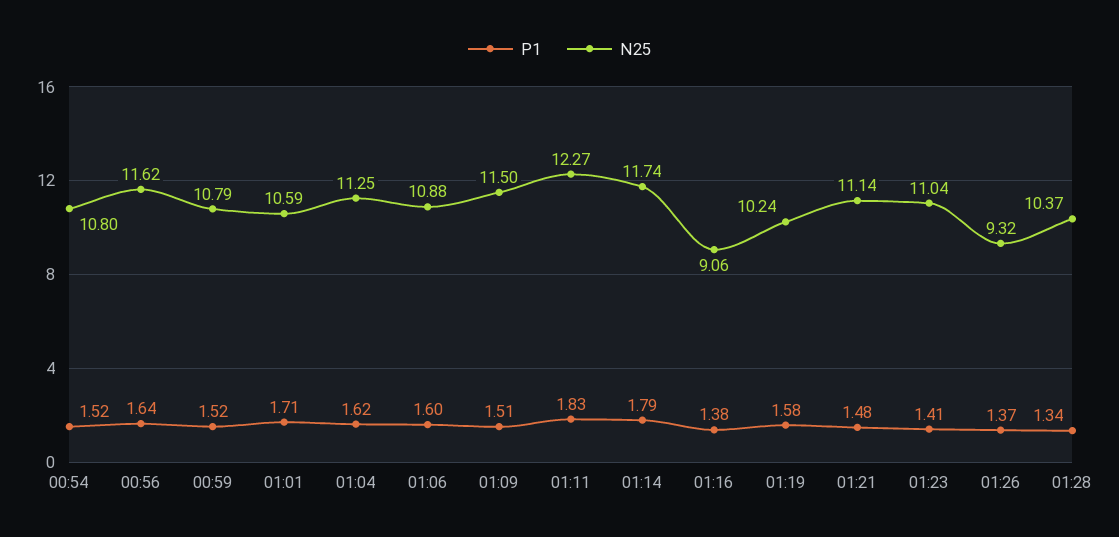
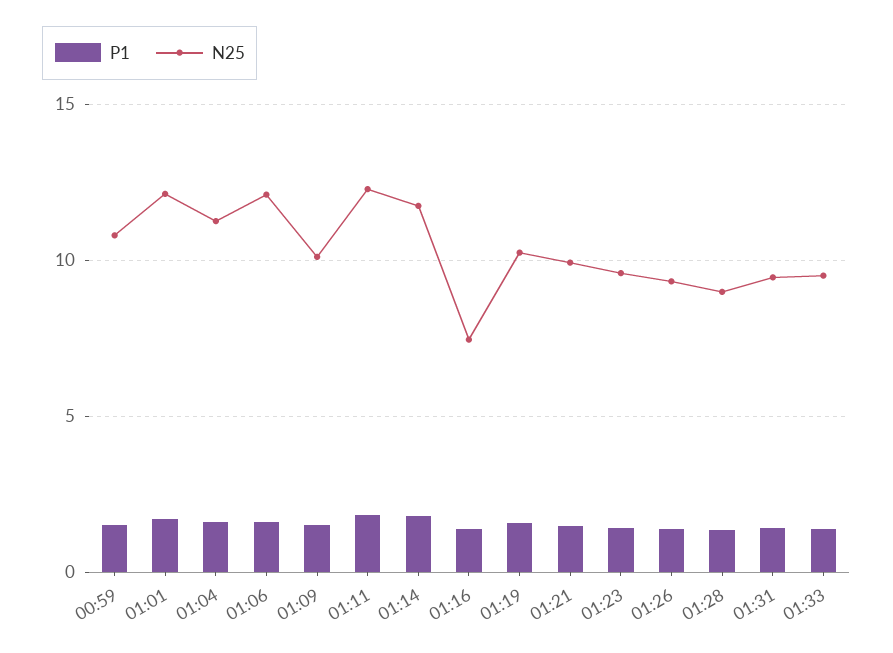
P1, 00:54: 1.52 -> none
N25, 00:54: 10.8 -> none
P1, 00:56: 1.64 -> none
N25, 00:56: 11.62 -> none
N25, 01:01: 10.59 -> 12
N25, 01:06: 10.88 -> 12
N25, 01:09: 11.5 -> 10
N25, 01:16: 9.06 -> 7.5
N25, 01:21: 11.14 -> 10
N25, 01:23: 11.04 -> 9.5
N25, 01:28: 10.37 -> 9
P1, 01:31: none -> 1.5
N25, 01:31: none -> 9.5
P1, 01:33: none -> 1.5
N25, 01:33: none -> 9.5

